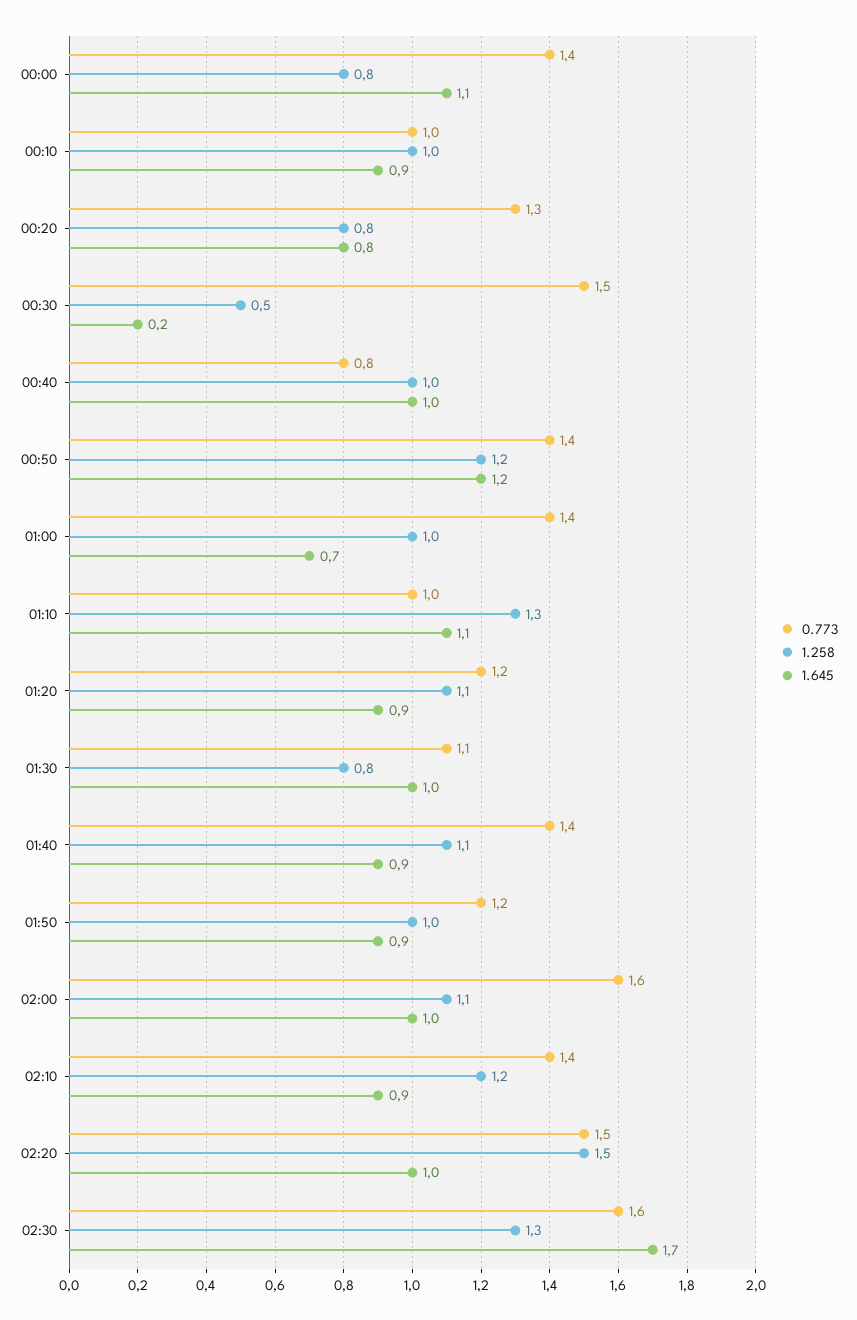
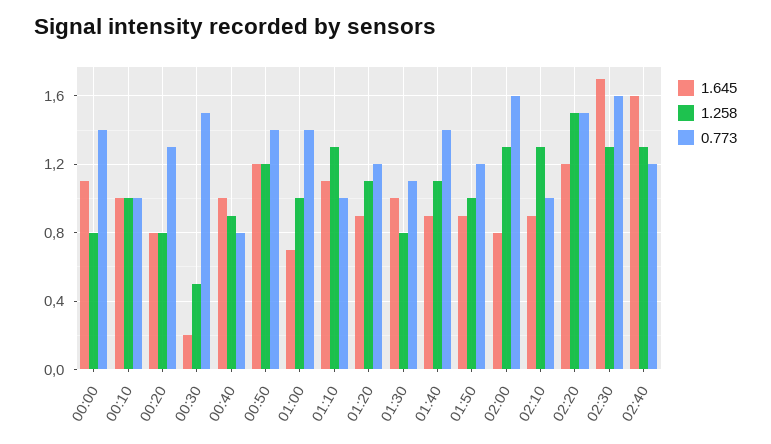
1.645, 00:10: 0.9 -> 1
1.258, 00:40: 1 -> 0.9
1.258, 02:00: 1.1 -> 1.3
1.645, 02:00: 1 -> 0.8
0.773, 02:10: 1.4 -> 1
1.258, 02:10: 1.2 -> 1.3
1.645, 02:20: 1 -> 1.2
1.645, 02:40: none -> 1.6
1.258, 02:40: none -> 1.3
0.773, 02:40: none -> 1.2

